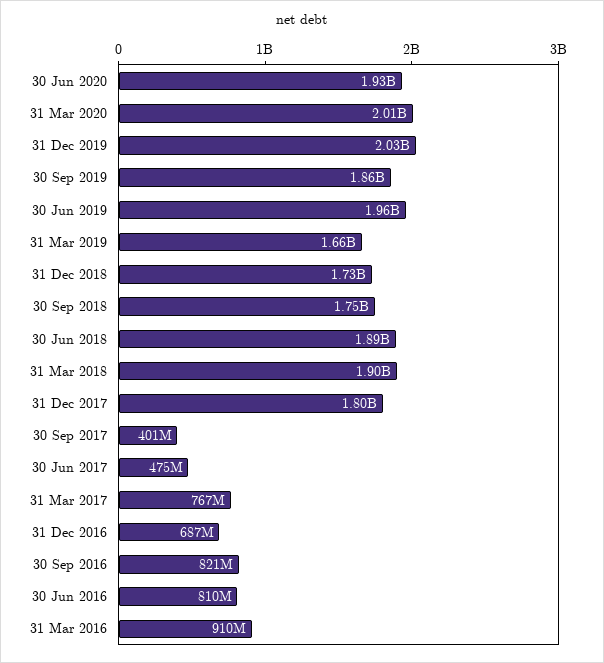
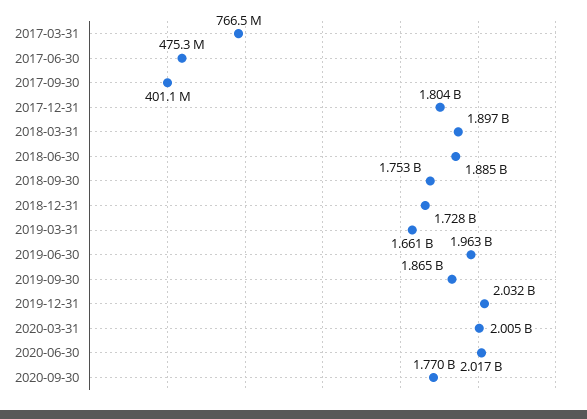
30 Jun 2020: 1930000000 -> 2017000000
31 Dec 2016: 687000000 -> none
30 Sep 2016: 821000000 -> none
30 Jun 2016: 810000000 -> none
31 Mar 2016: 910000000 -> none
2020-09-30: none -> 1770000000

